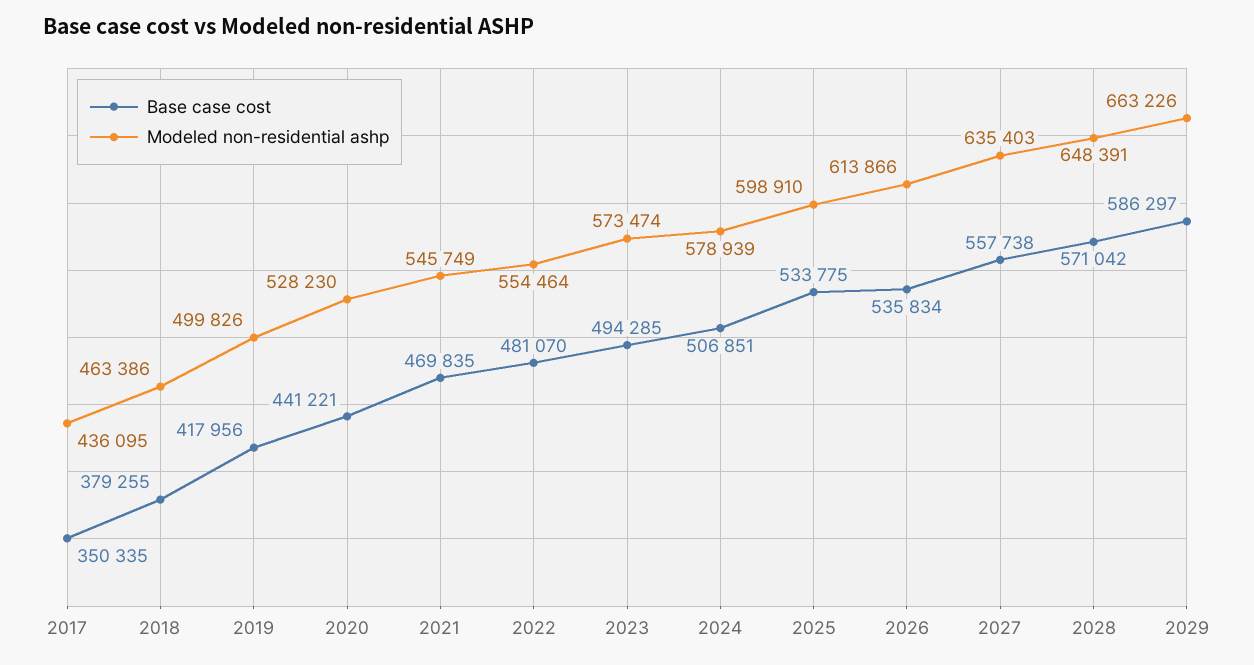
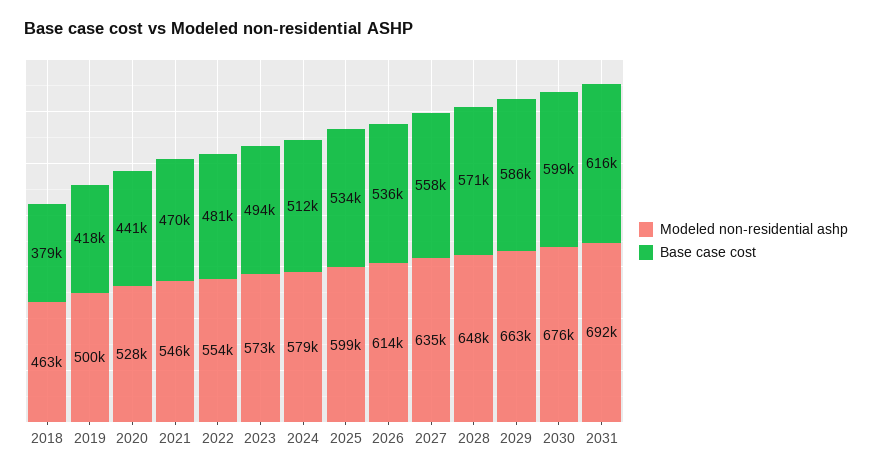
Base case cost, 2017: 350335 -> none
Modeled non-residential ashp, 2017: 436095 -> none
Base case cost, 2024: 506851 -> 512000
Modeled non-residential ashp, 2030: none -> 676000
Base case cost, 2030: none -> 599000
Modeled non-residential ashp, 2031: none -> 692000
Base case cost, 2031: none -> 616000

